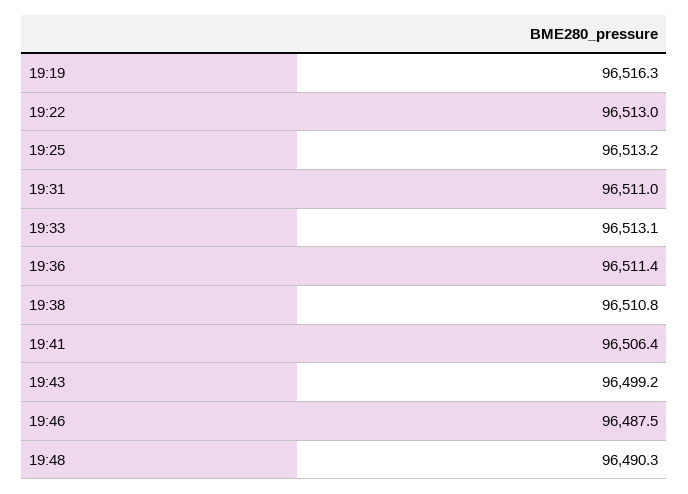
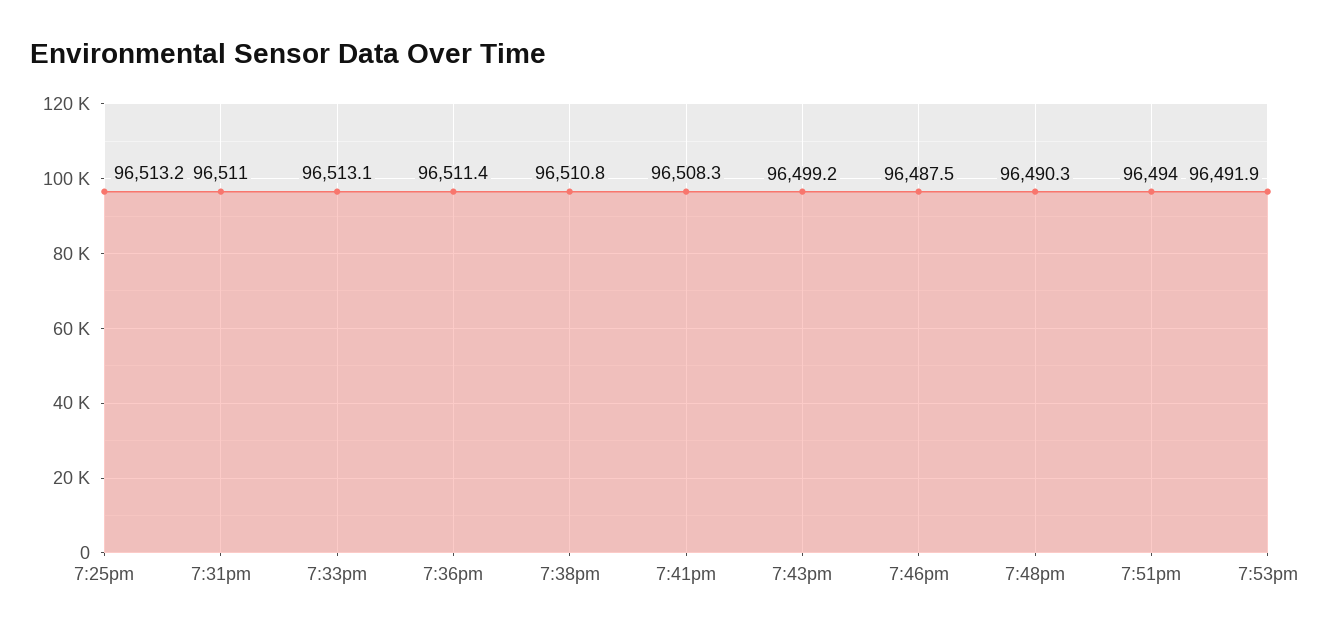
19:19: 96516.3 -> none
19:22: 96513 -> none
19:41: 96506.4 -> 96508.3
7:51pm: none -> 96494
7:53pm: none -> 96491.9

